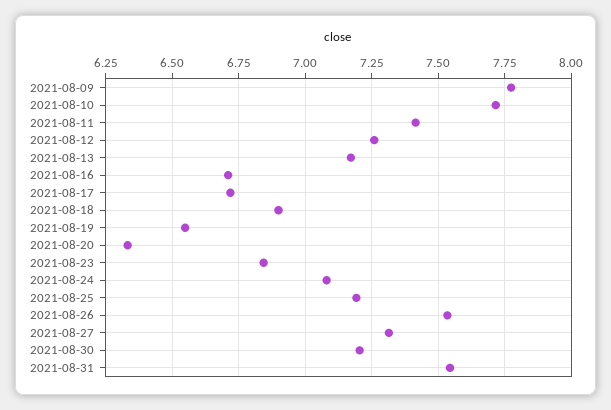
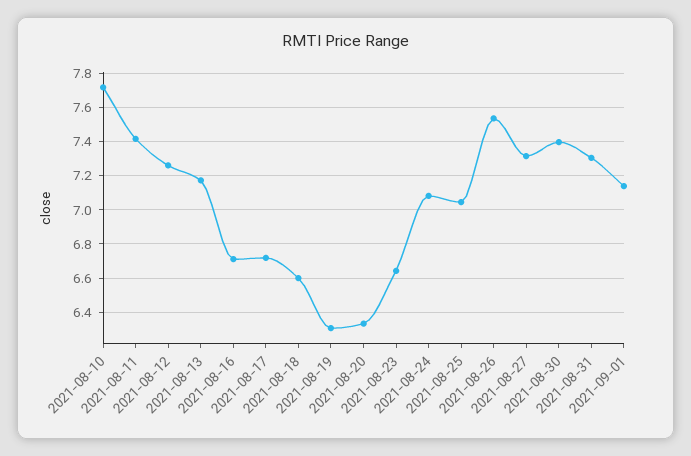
2021-08-09: 7.775 -> none
2021-08-18: 6.9 -> 6.6
2021-08-19: 6.55 -> 6.3
2021-08-23: 6.85 -> 6.65
2021-08-25: 7.2 -> 7.05
2021-08-30: 7.2 -> 7.4
2021-08-31: 7.55 -> 7.3
2021-09-01: none -> 7.15

